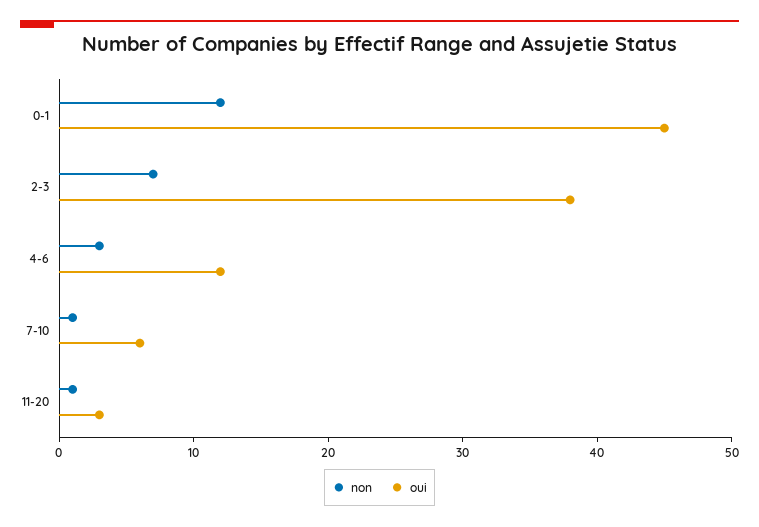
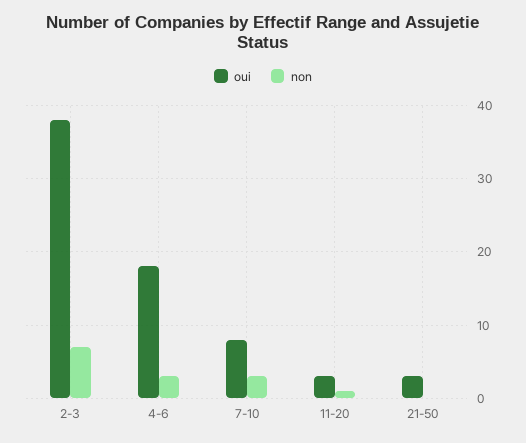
non, 0-1: 12 -> none
oui, 0-1: 45 -> none
oui, 4-6: 12 -> 18
non, 7-10: 1 -> 3
oui, 7-10: 6 -> 8
oui, 21-50: none -> 3
non, 21-50: none -> 0

